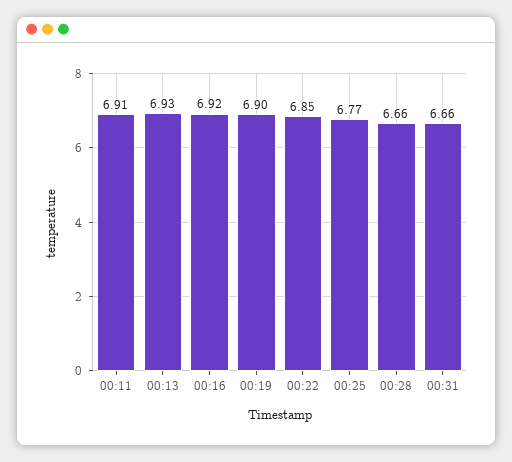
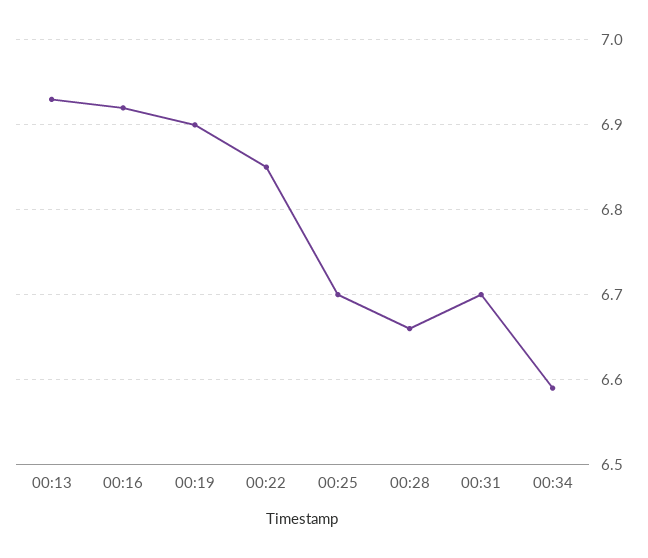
00:11: 6.91 -> none
00:25: 6.77 -> 6.7
00:31: 6.66 -> 6.7
00:34: none -> 6.59

